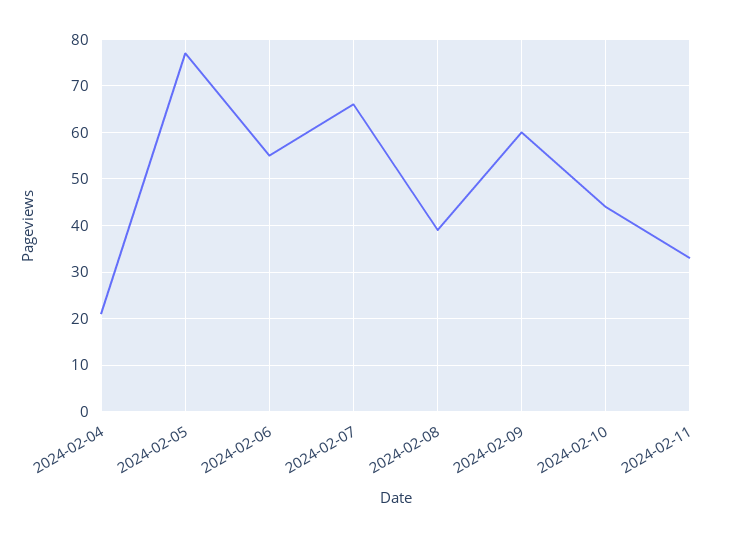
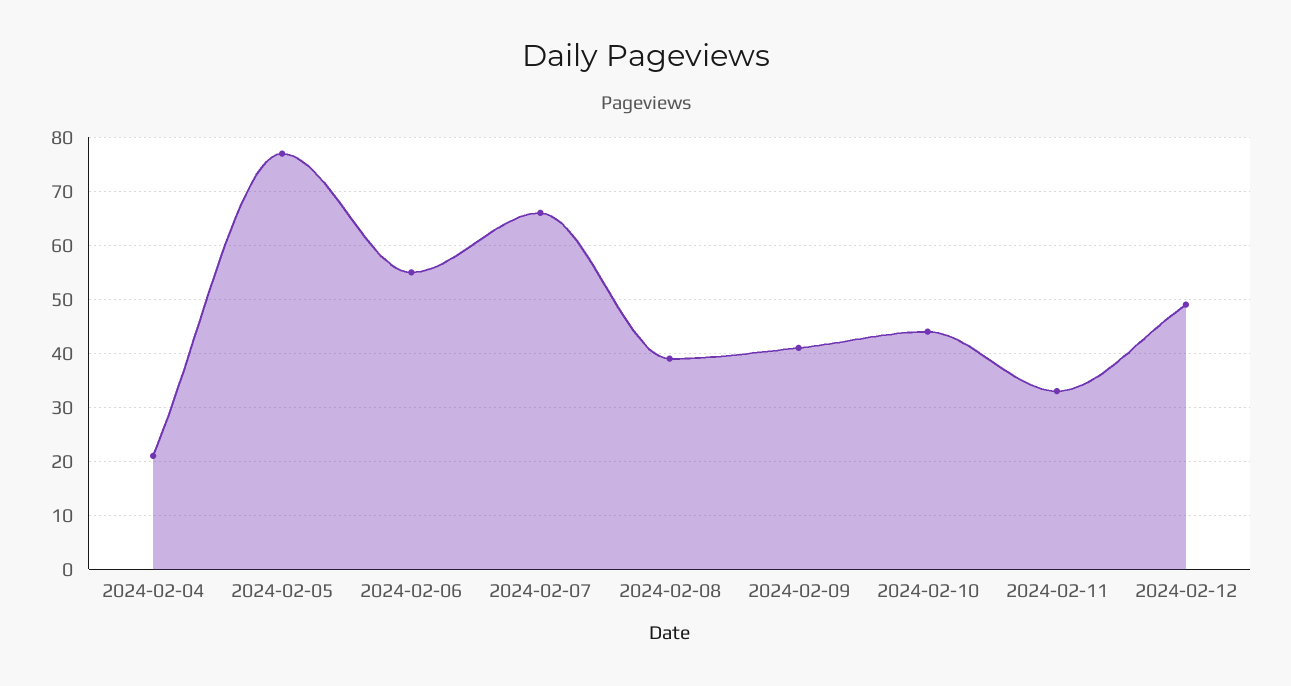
2024-02-09: 60 -> 40
2024-02-12: none -> 50

